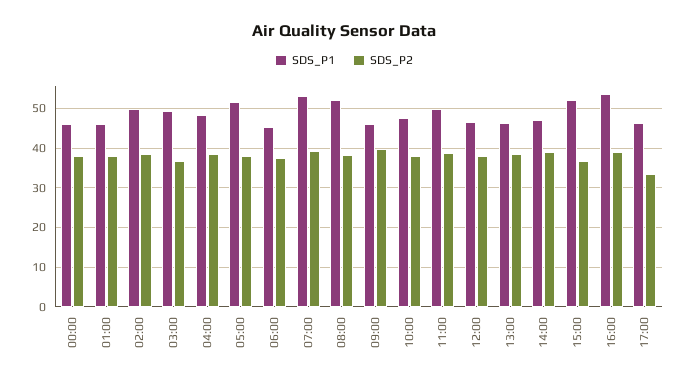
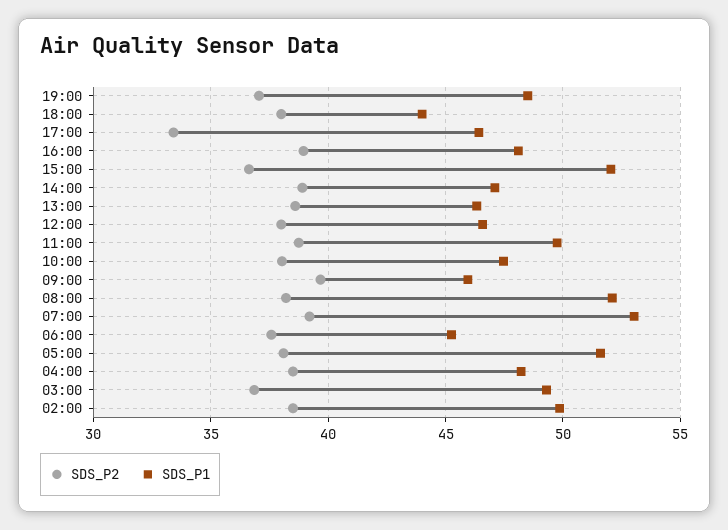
SDS_P1, 00:00: 46 -> none
SDS_P2, 00:00: 38 -> none
SDS_P1, 01:00: 46 -> none
SDS_P2, 01:00: 38 -> none
SDS_P1, 16:00: 54 -> 48
SDS_P2, 19:00: none -> 37
SDS_P1, 19:00: none -> 48.5
SDS_P2, 18:00: none -> 38
SDS_P1, 18:00: none -> 44

